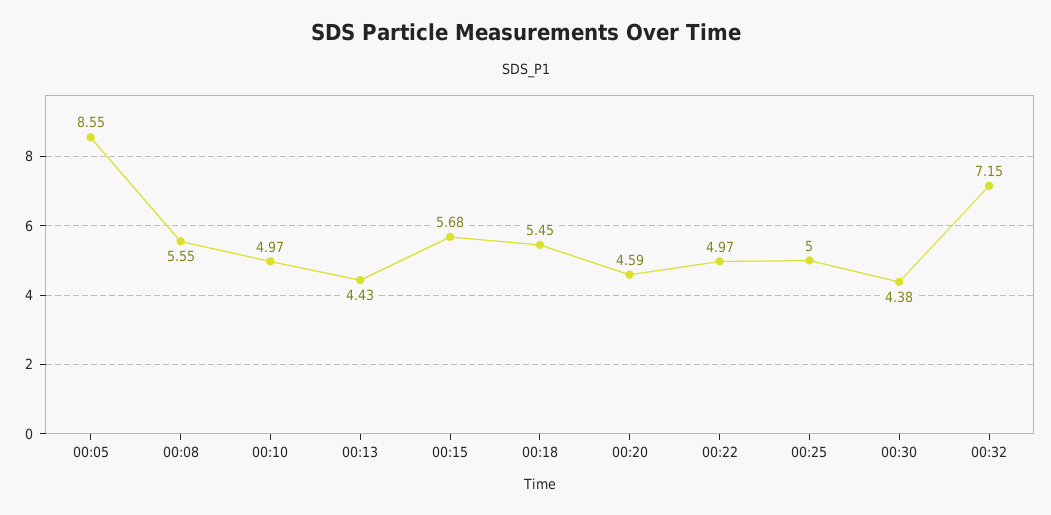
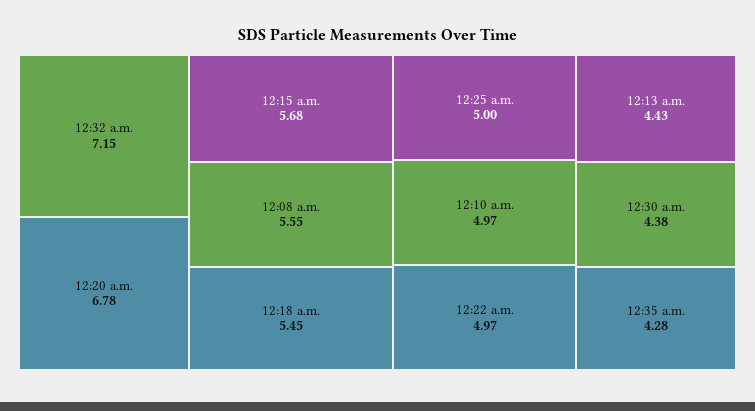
00:05: 8.55 -> none
00:20: 4.59 -> 6.78
12:35 a.m.: none -> 4.28

